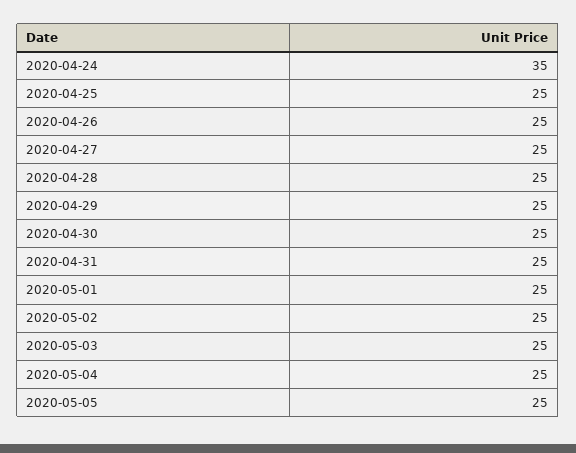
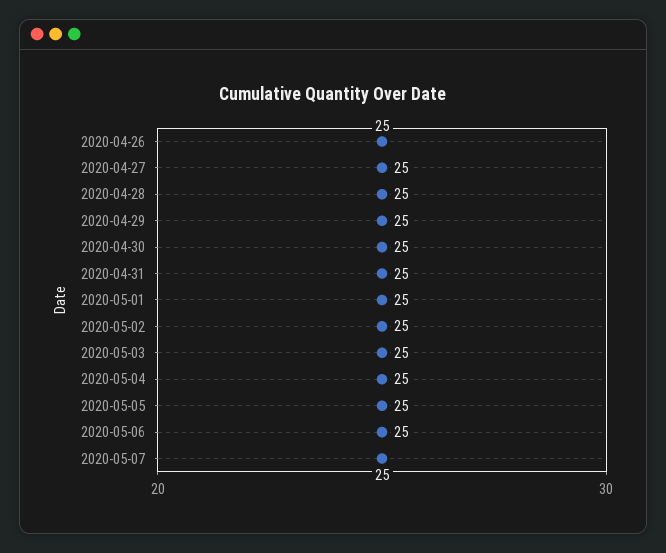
2020-04-24: 35 -> none
2020-04-25: 25 -> none
2020-05-06: none -> 25
2020-05-07: none -> 25

